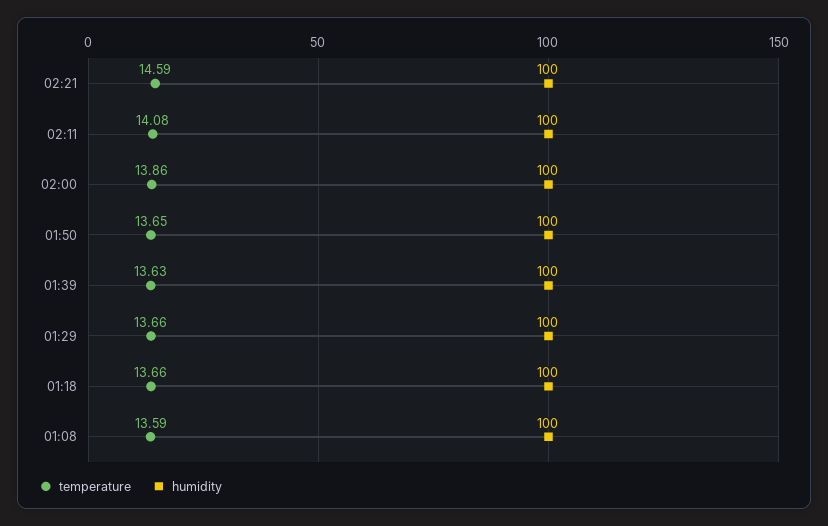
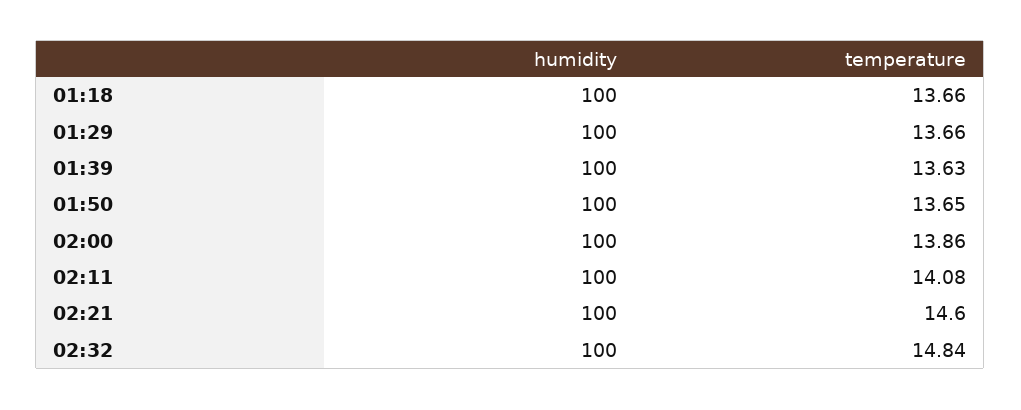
temperature, 02:21: 14.59 -> 14.6
temperature, 01:08: 13.59 -> none
humidity, 01:08: 100 -> none
humidity, 02:32: none -> 100
temperature, 02:32: none -> 14.84

